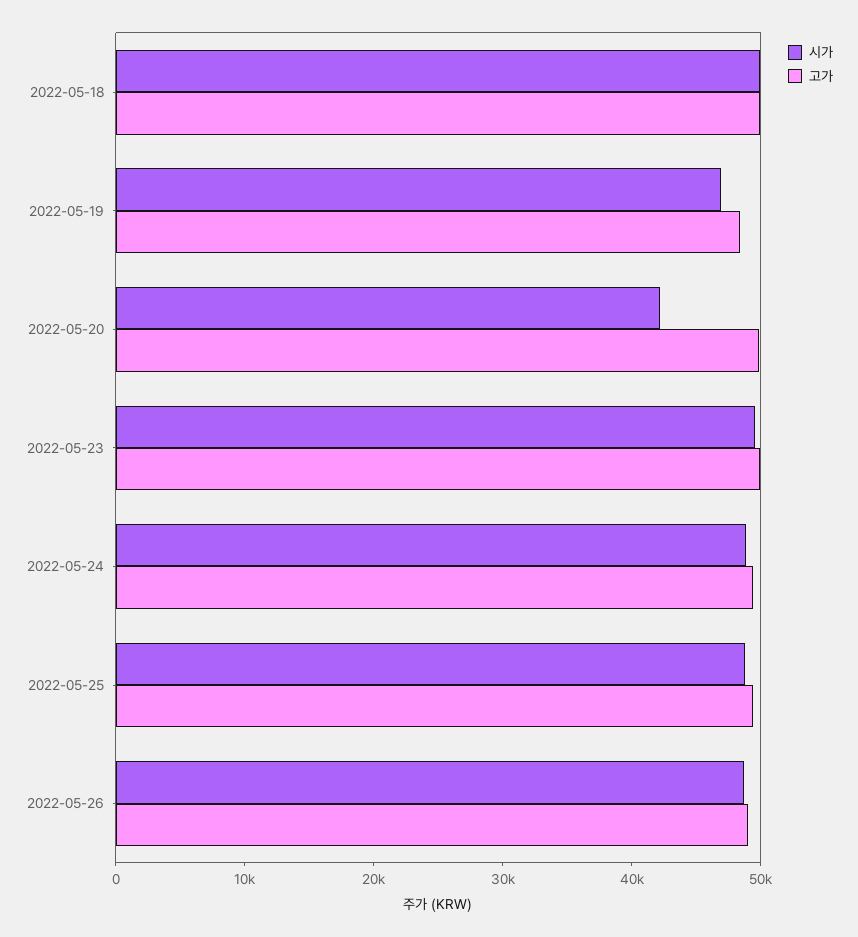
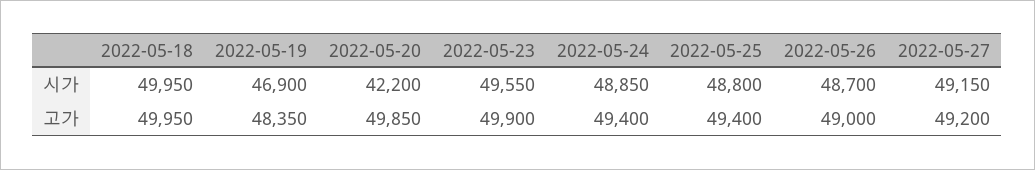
시가, 2022-05-27: none -> 49150
고가, 2022-05-27: none -> 49200

